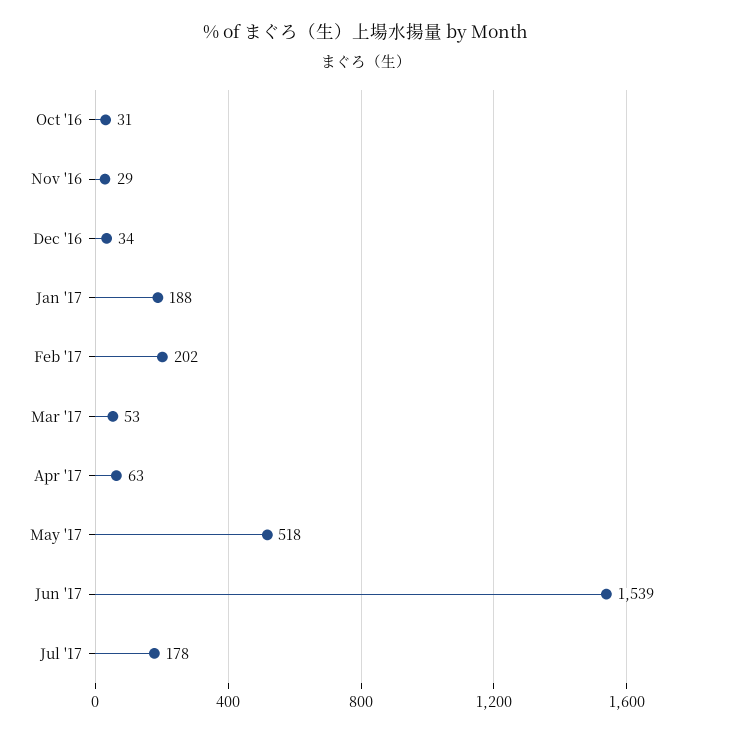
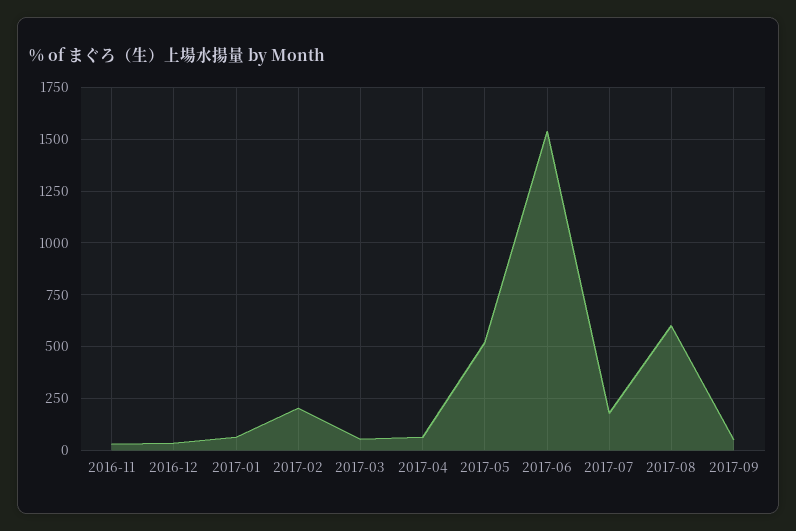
Oct '16: 31 -> none
Jan '17: 188 -> 50
2017-08: none -> 600
2017-09: none -> 50

